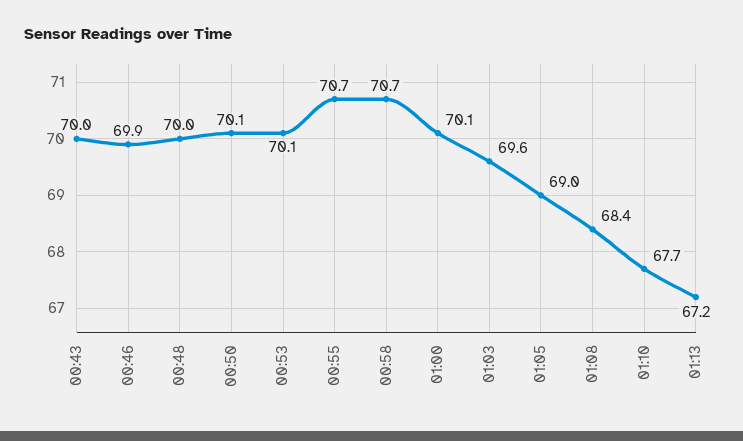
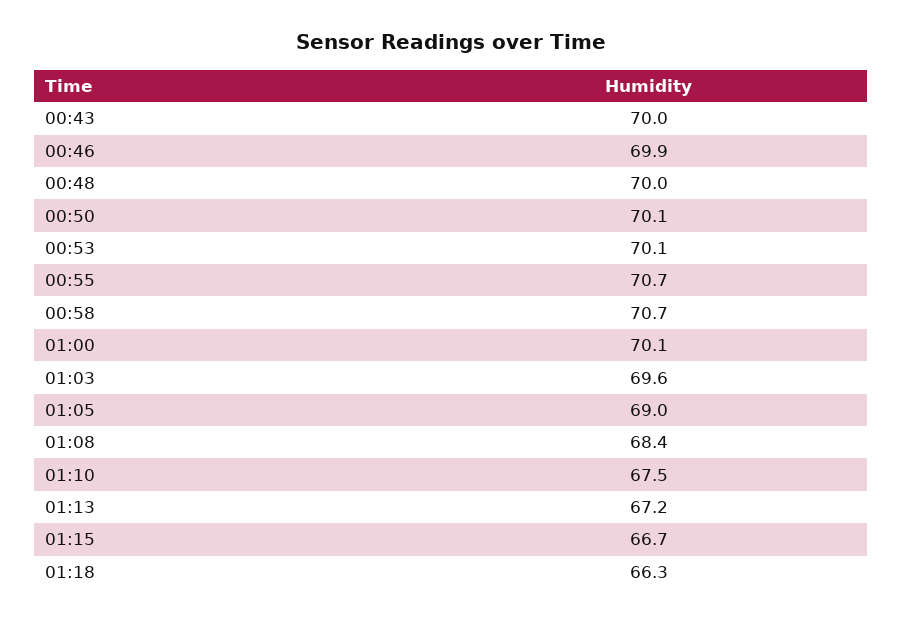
01:10: 67.7 -> 67.5
01:15: none -> 66.7
01:18: none -> 66.3

